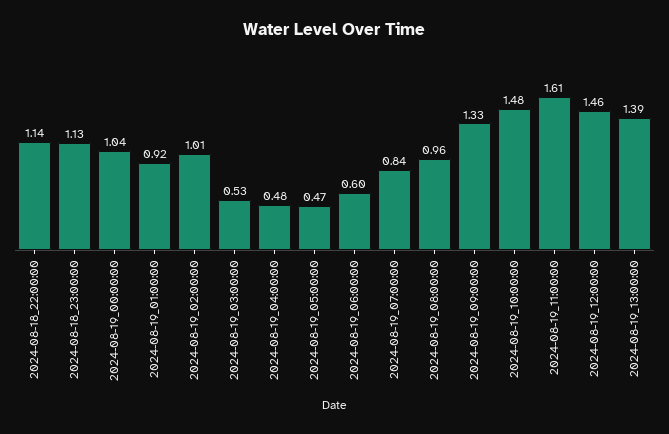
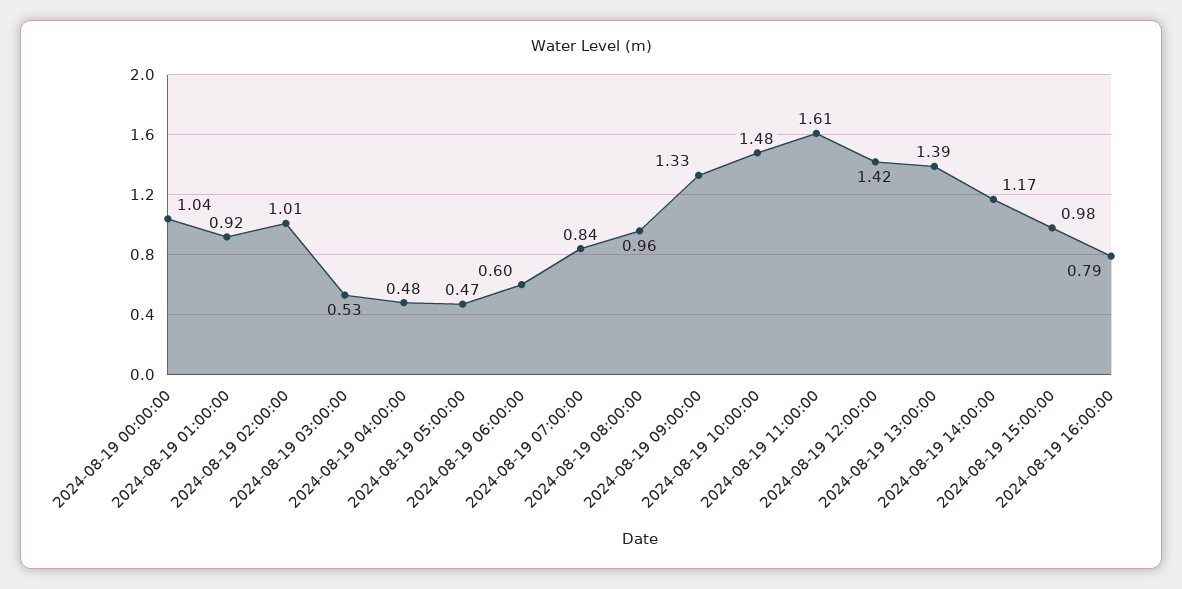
2024-08-18_22:00:00: 1.14 -> none
2024-08-18_23:00:00: 1.13 -> none
2024-08-19_12:00:00: 1.46 -> 1.42
2024-08-19 14:00:00: none -> 1.17
2024-08-19 15:00:00: none -> 0.98
2024-08-19 16:00:00: none -> 0.79

